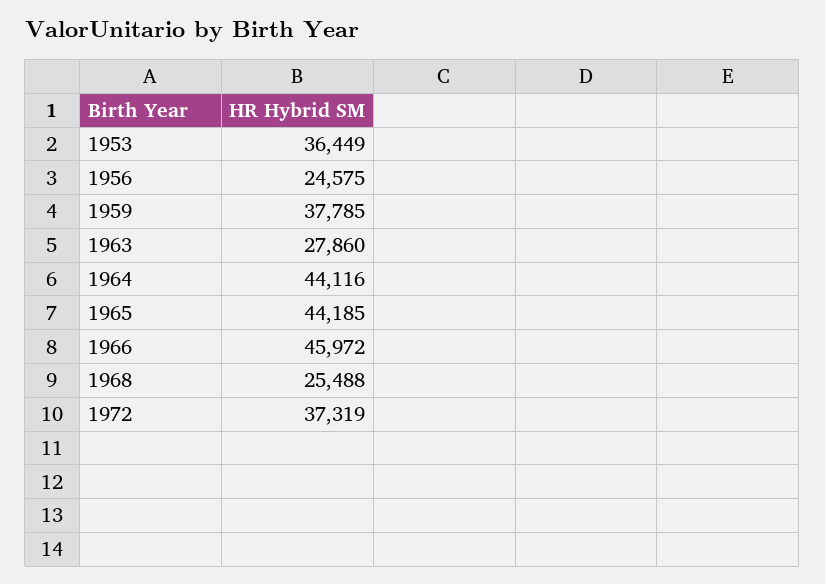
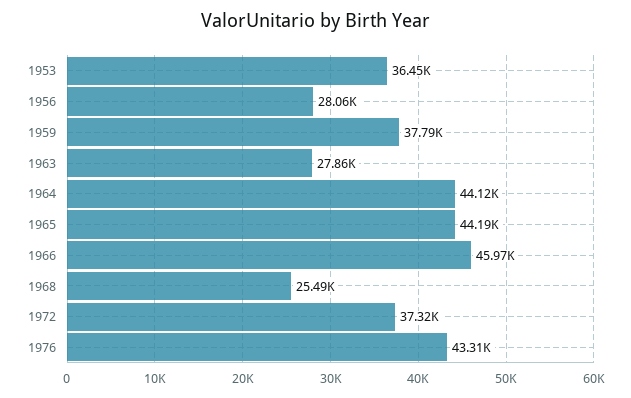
1956: 24575 -> 28060
1976: none -> 43310

